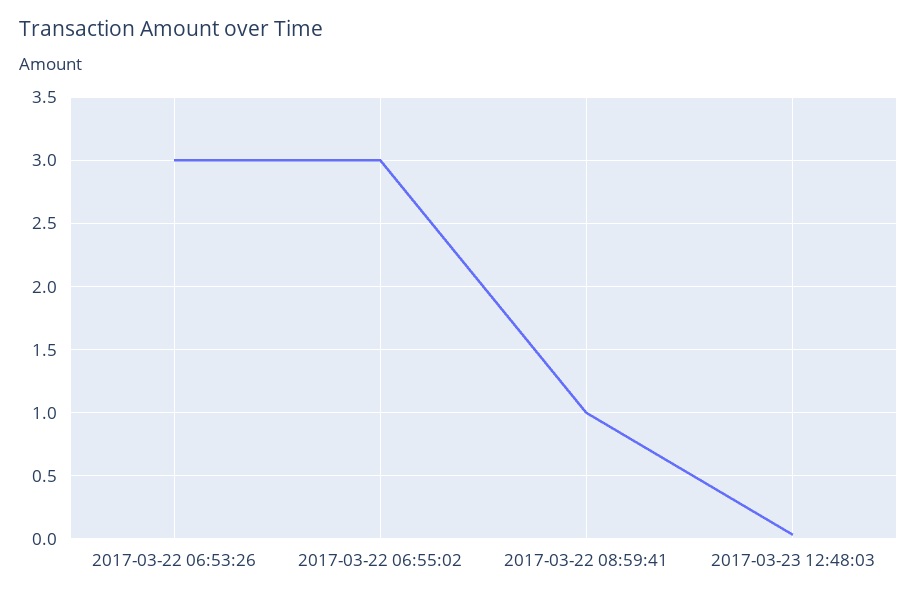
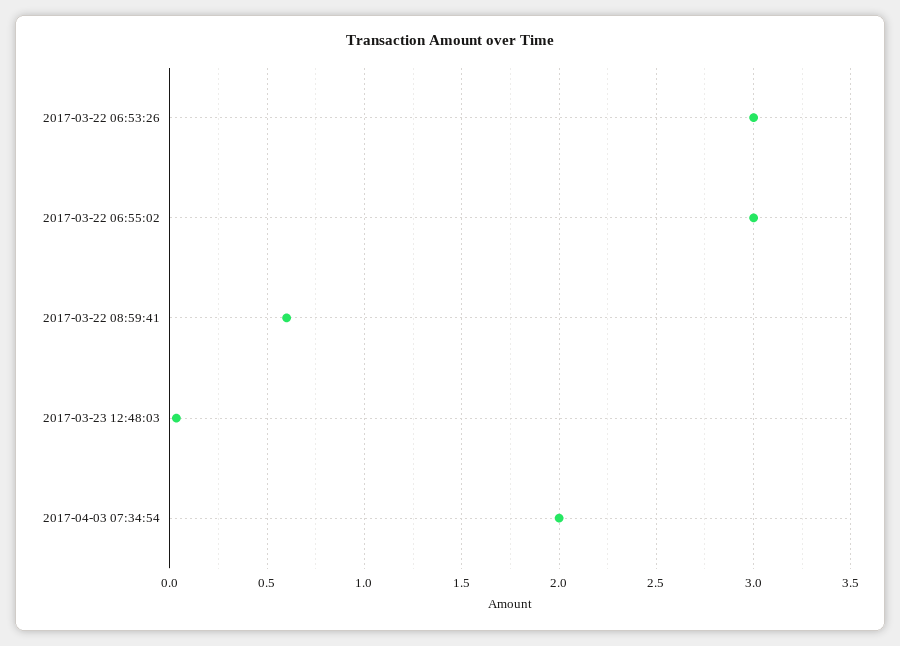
2017-03-22 08:59:41: 1 -> 0.6
2017-04-03 07:34:54: none -> 2

